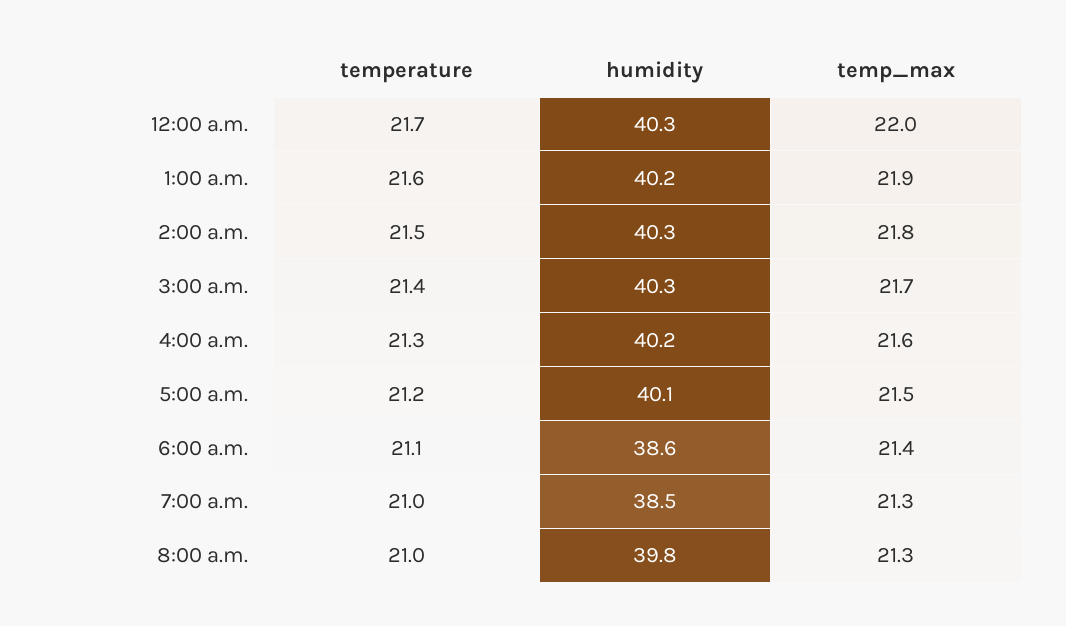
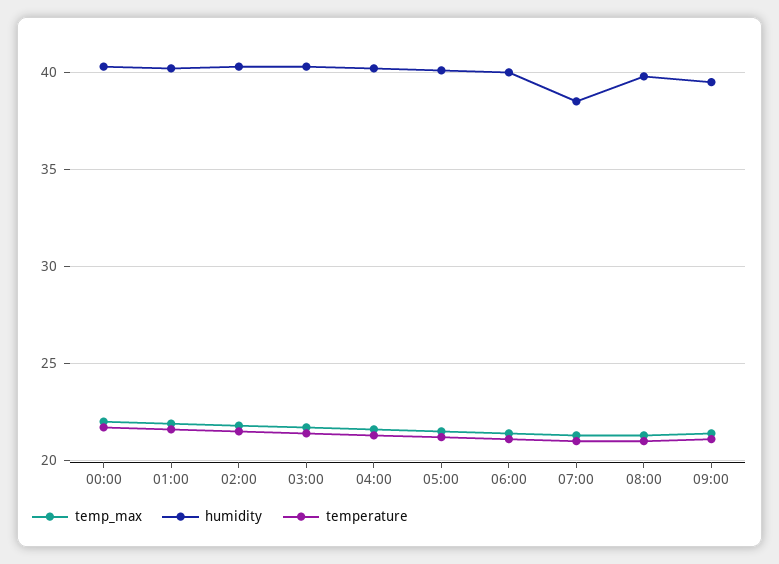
humidity, 6:00 a.m.: 38.6 -> 40
temp_max, 09:00: none -> 21.5
humidity, 09:00: none -> 39.5
temperature, 09:00: none -> 21

